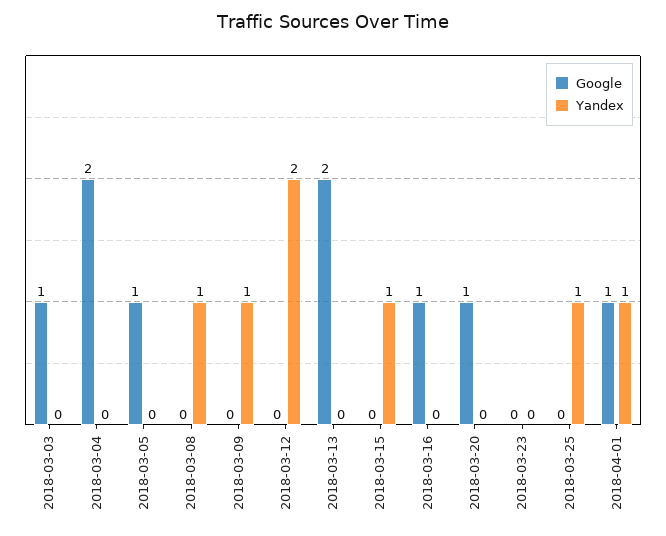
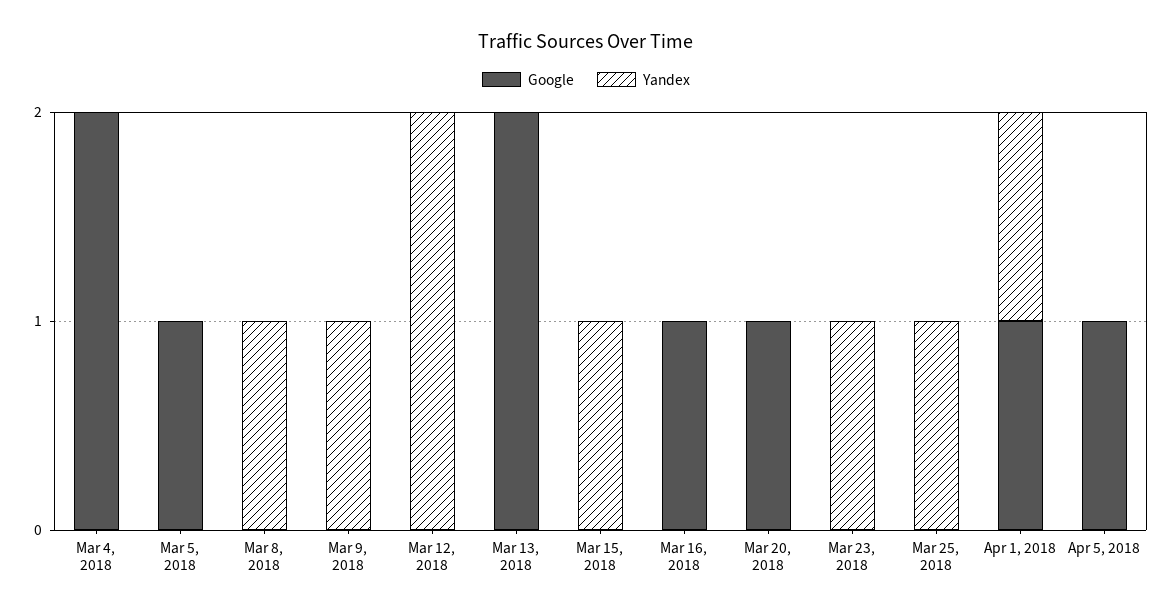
Google, 2018-03-03: 1 -> none
Yandex, 2018-03-03: 0 -> none
Yandex, 2018-03-23: 0 -> 1
Google, Apr 5, 2018: none -> 1
Yandex, Apr 5, 2018: none -> 0

